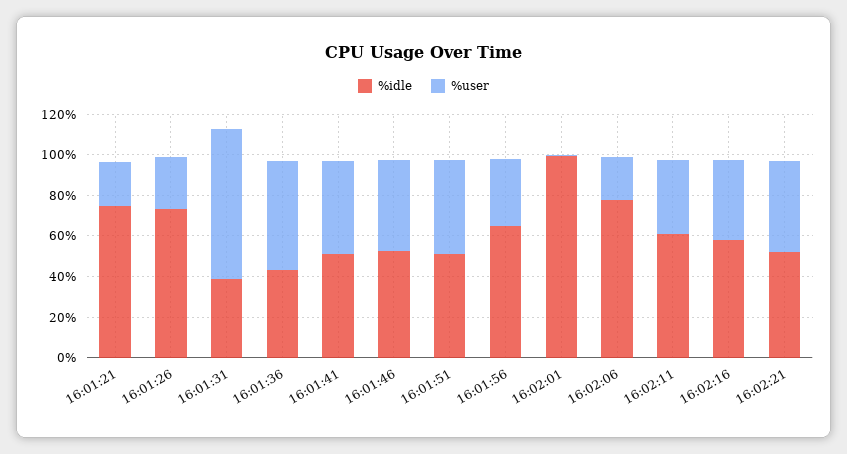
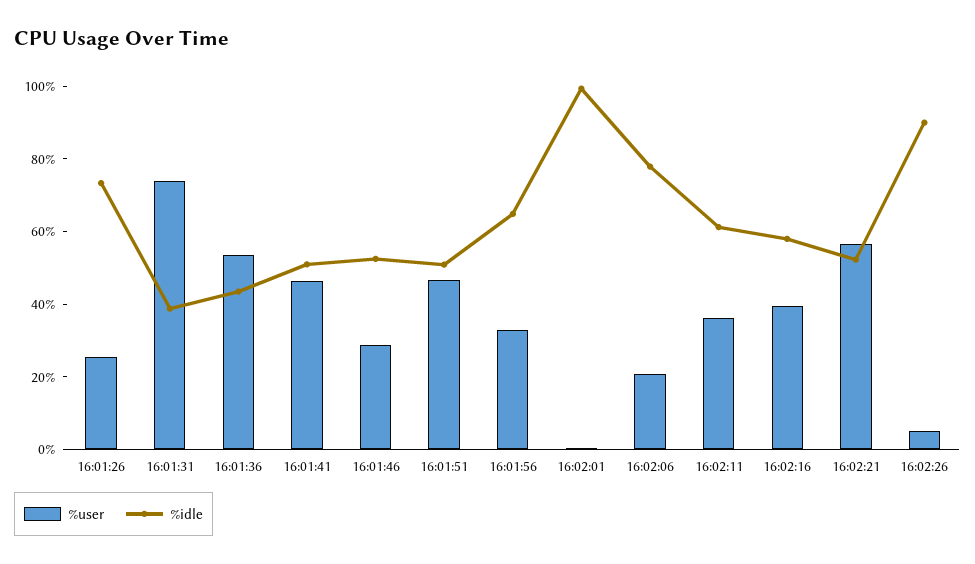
%idle, 16:01:21: 75 -> none
%user, 16:01:21: 20 -> none
%user, 16:01:46: 45 -> 30
%user, 16:02:21: 45 -> 55
%user, 16:02:26: none -> 5
%idle, 16:02:26: none -> 90

